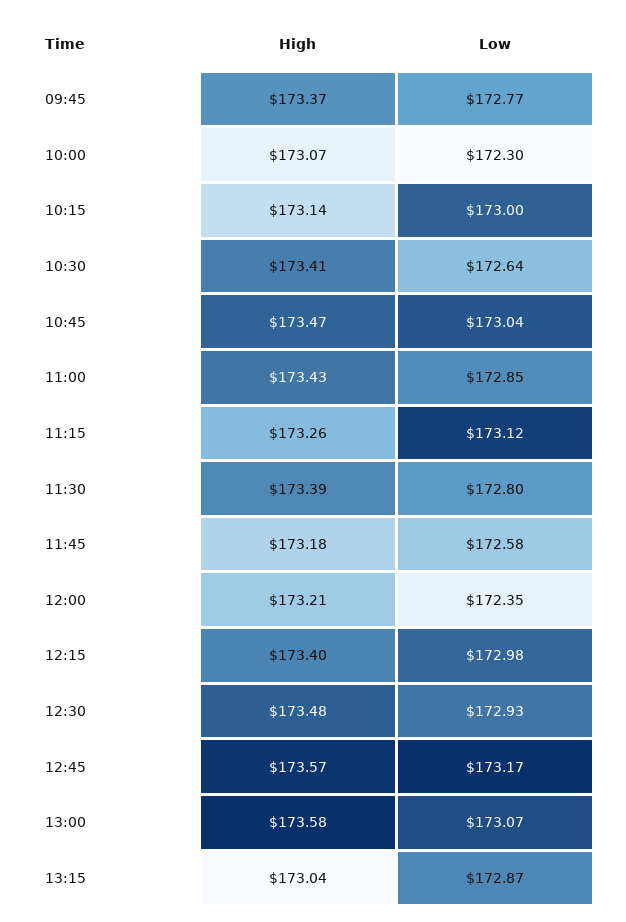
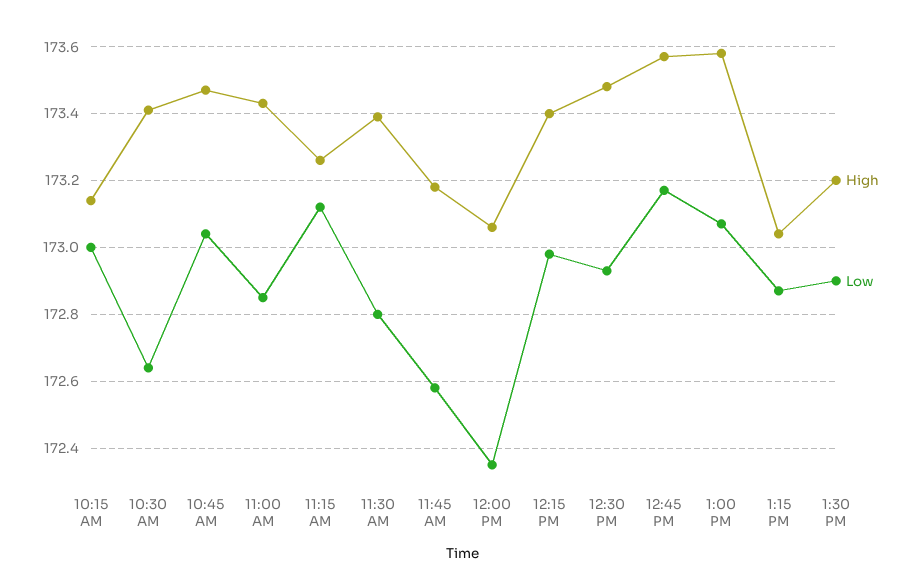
High, 09:45: 173.37 -> none
Low, 09:45: 172.77 -> none
High, 10:00: 173.07 -> none
Low, 10:00: 172.3 -> none
High, 12:00: 173.21 -> 173.05
High, 1:30 PM: none -> 173.2
Low, 1:30 PM: none -> 172.9

